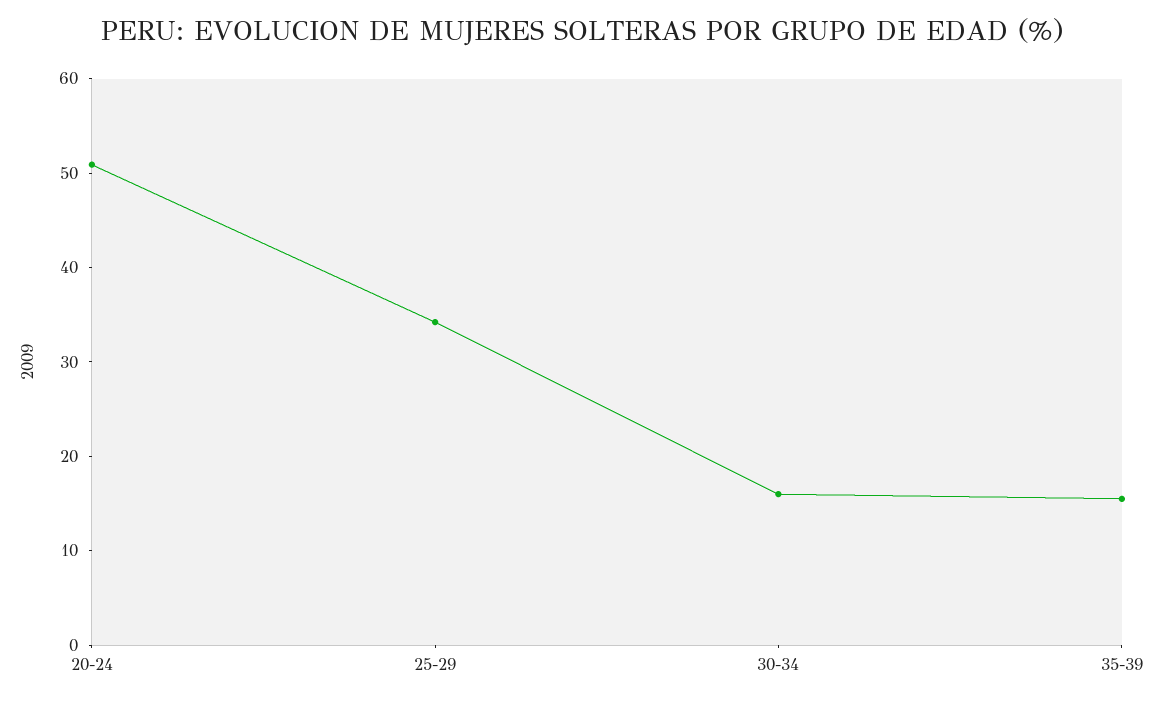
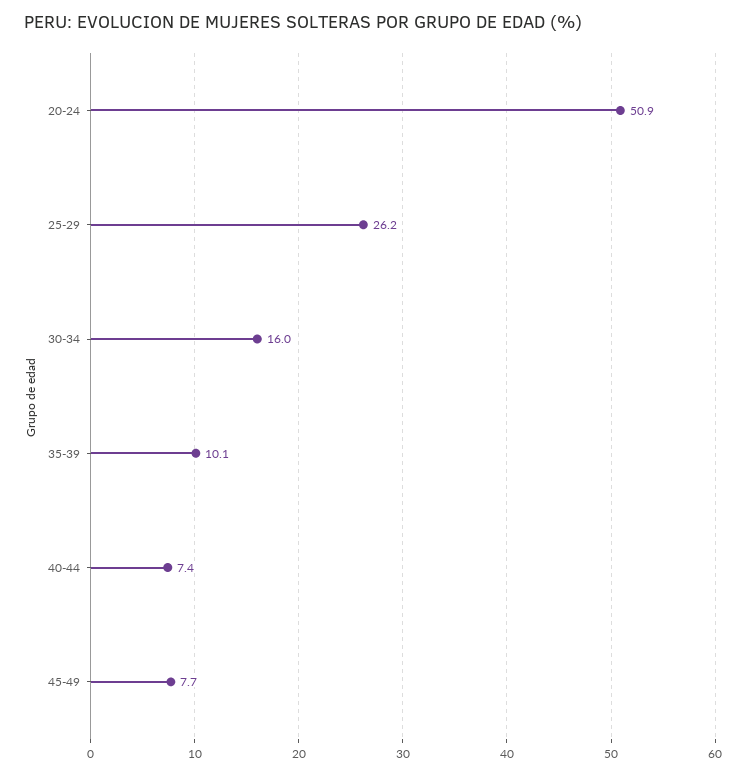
25-29: 34 -> 26.2
35-39: 16 -> 10.1
40-44: none -> 7.4
45-49: none -> 7.7

